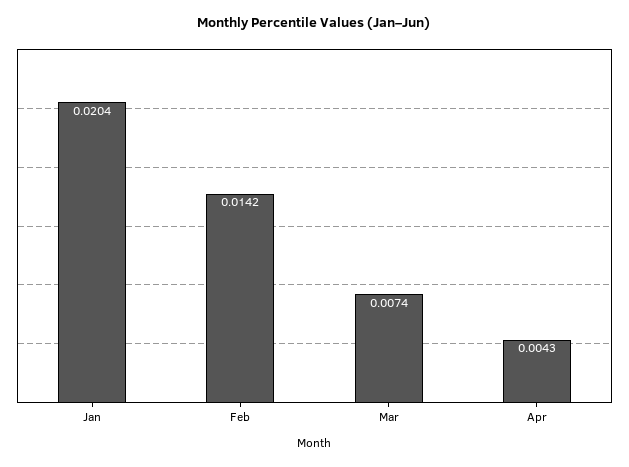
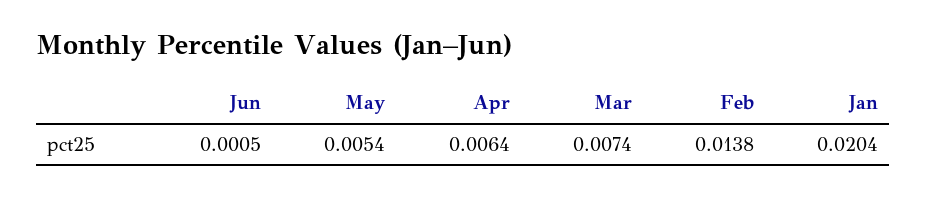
Feb: 0.0142 -> 0.0138
Apr: 0.0043 -> 0.0064
Jun: none -> 0.0005
May: none -> 0.0054

